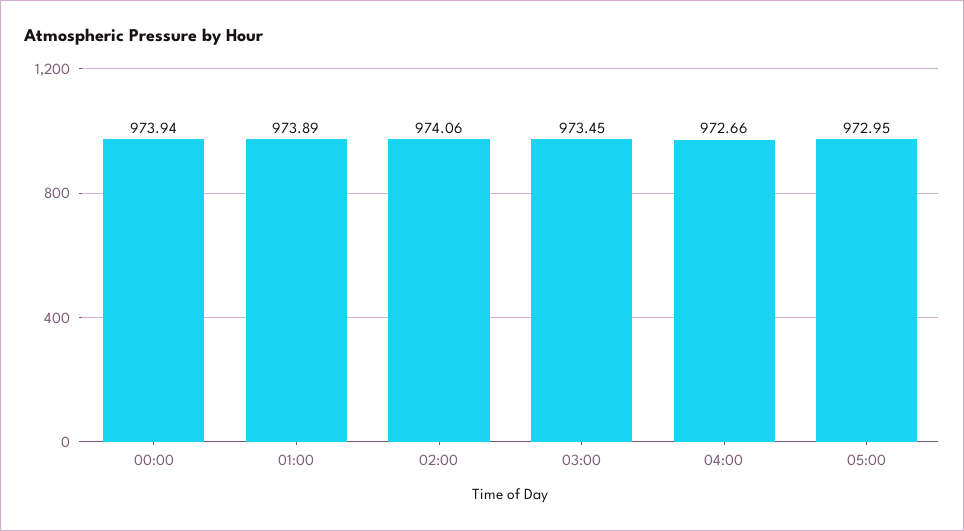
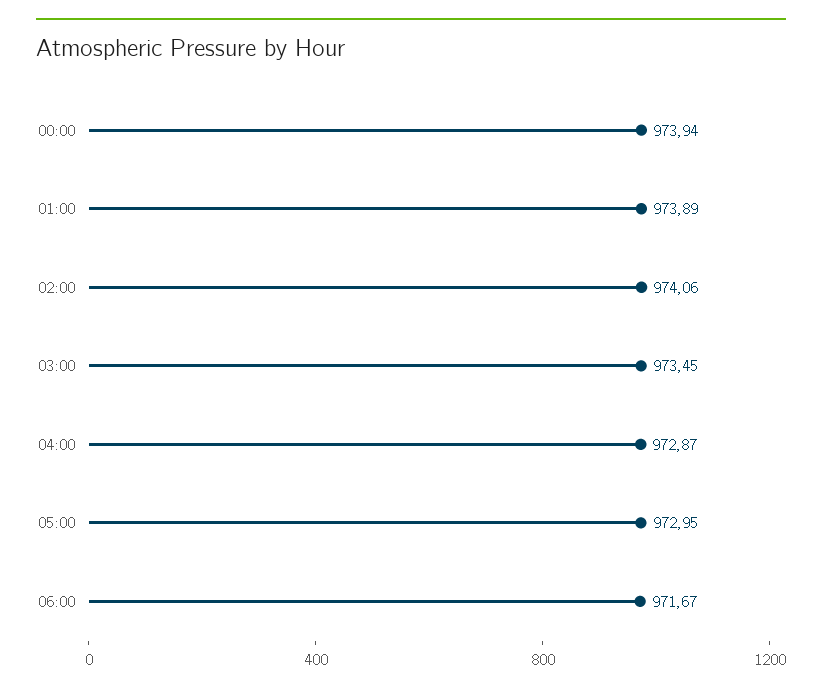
04:00: 972.66 -> 972.87
06:00: none -> 971.67

